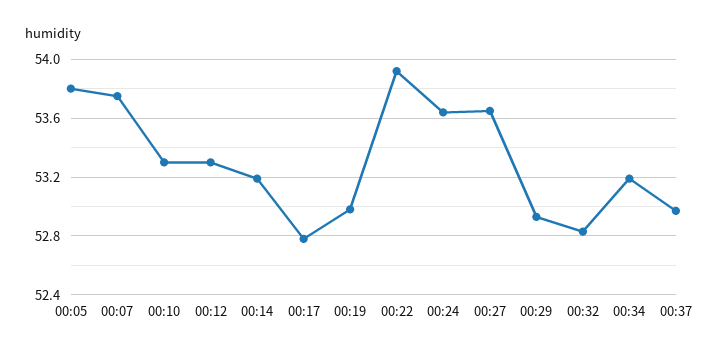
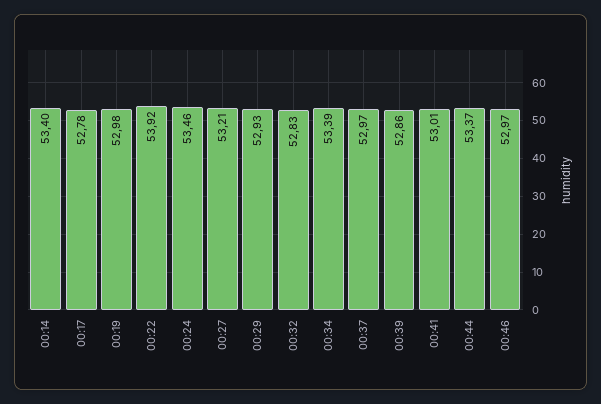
00:05: 53.8 -> none
00:07: 53.75 -> none
00:10: 53.3 -> none
00:12: 53.3 -> none
00:14: 53.2 -> 53.4
00:24: 53.65 -> 53.46
00:27: 53.65 -> 53.21
00:34: 53.2 -> 53.39
00:39: none -> 52.86
00:41: none -> 53.01
00:44: none -> 53.37
00:46: none -> 52.97

